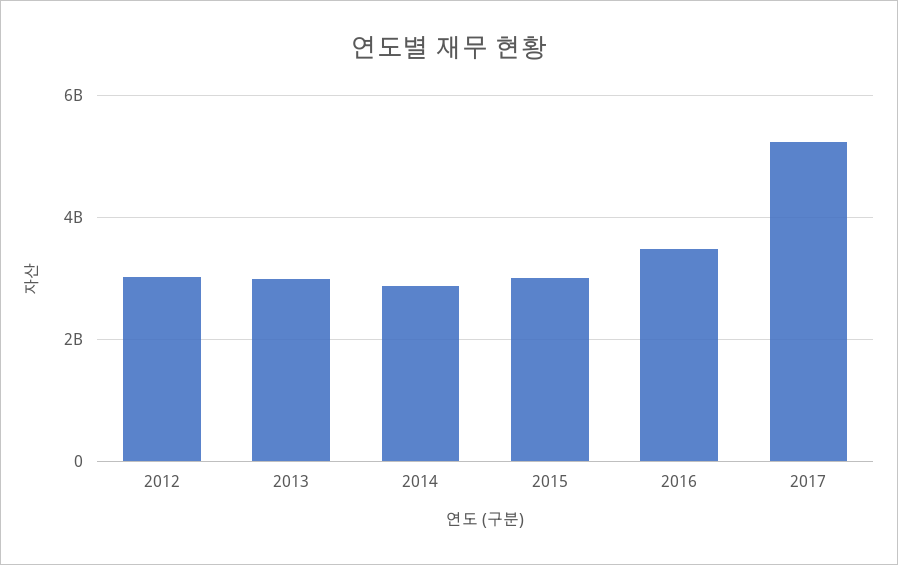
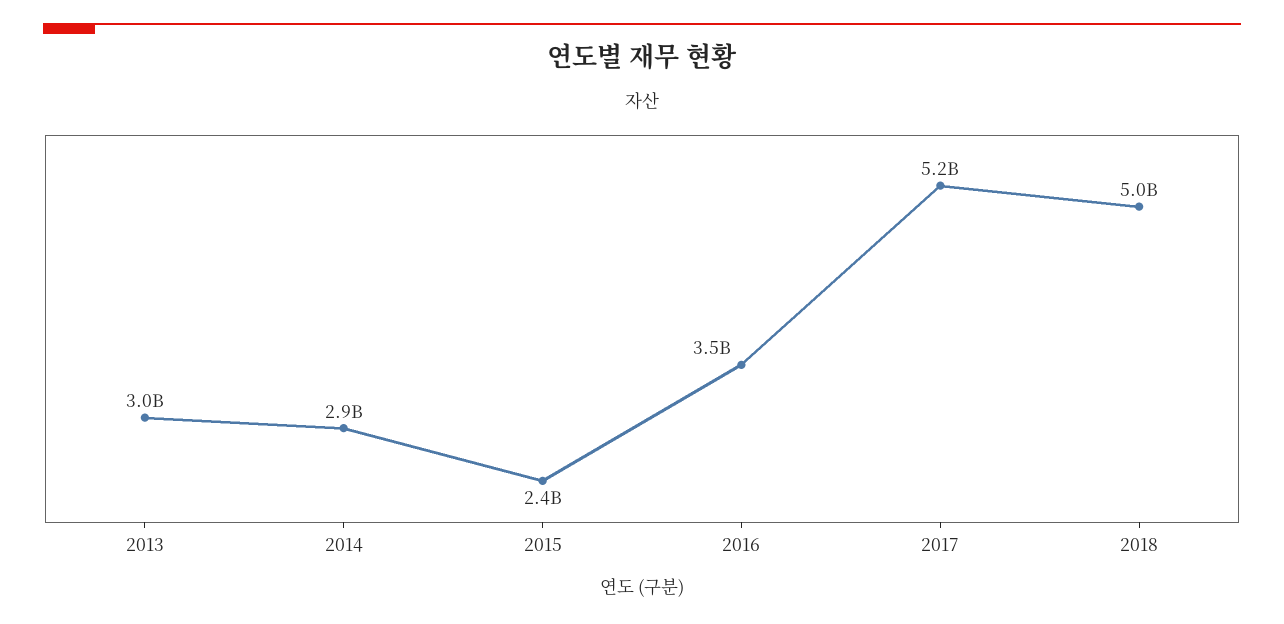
2012: 3000000000 -> none
2015: 3000000000 -> 2400000000
2018: none -> 5000000000

